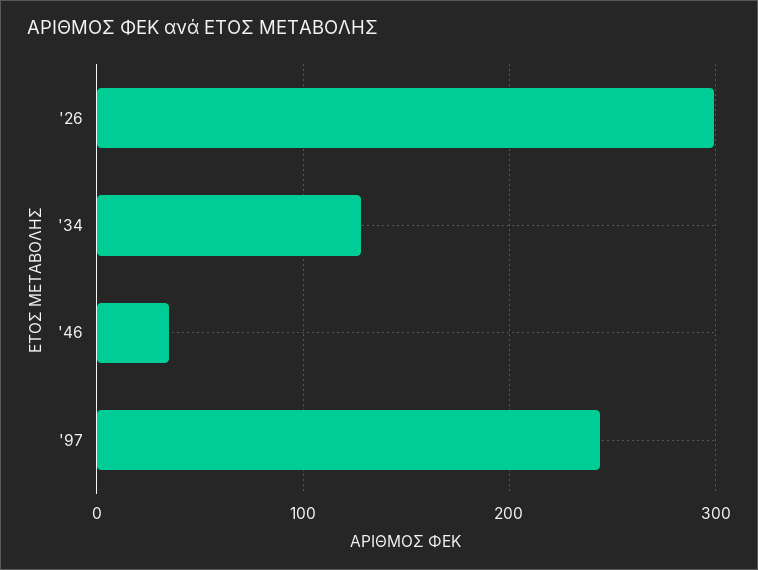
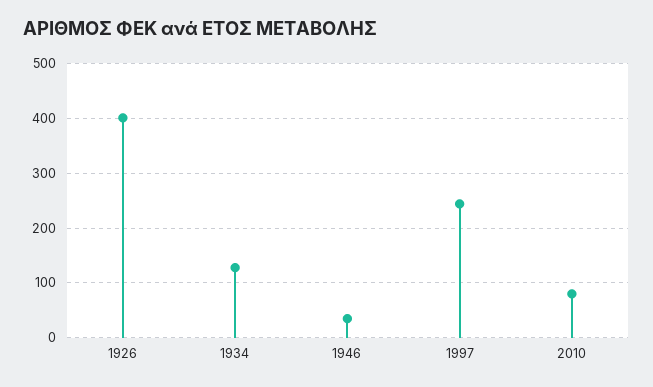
'26: 300 -> 400
2010: none -> 80

